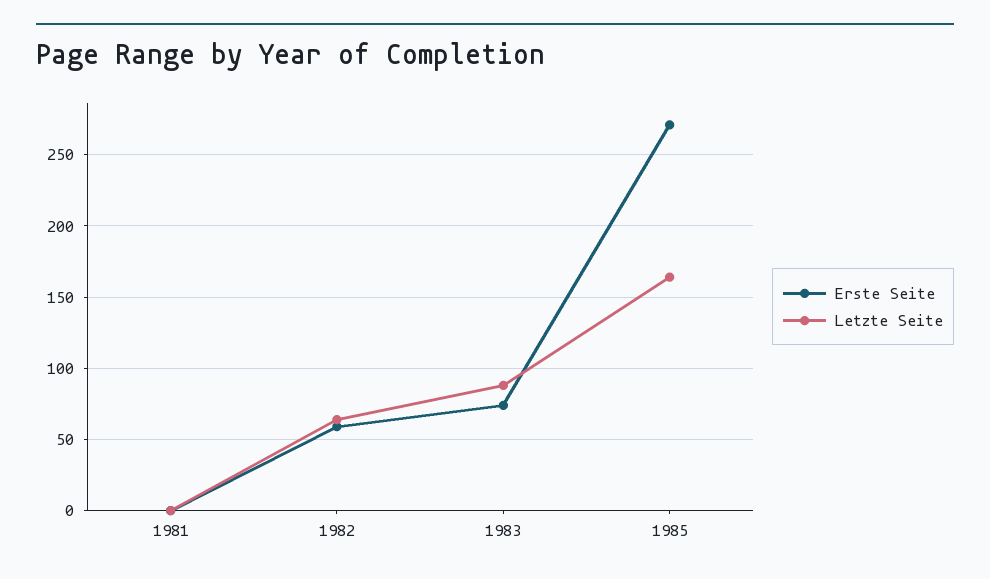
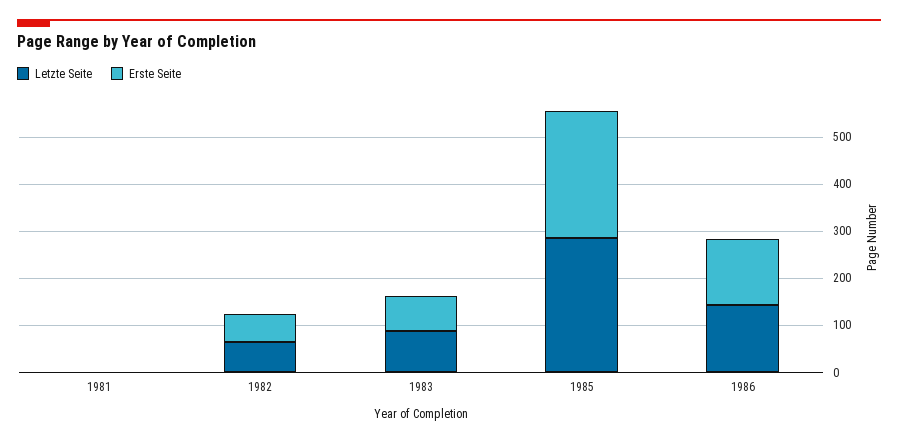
Letzte Seite, 1985: 165 -> 280
Letzte Seite, 1986: none -> 140
Erste Seite, 1986: none -> 140

